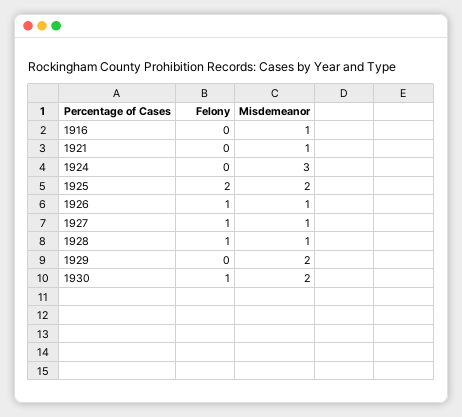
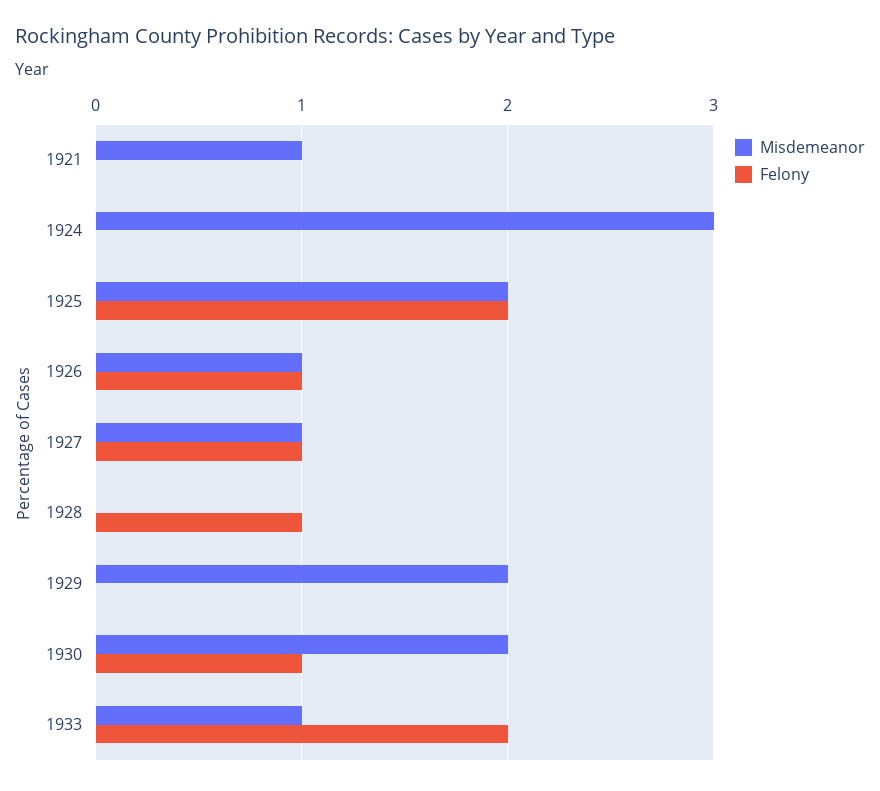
Felony, 1916: 0 -> none
Misdemeanor, 1916: 1 -> none
Misdemeanor, 1928: 1 -> 0
Misdemeanor, 1933: none -> 1
Felony, 1933: none -> 2

